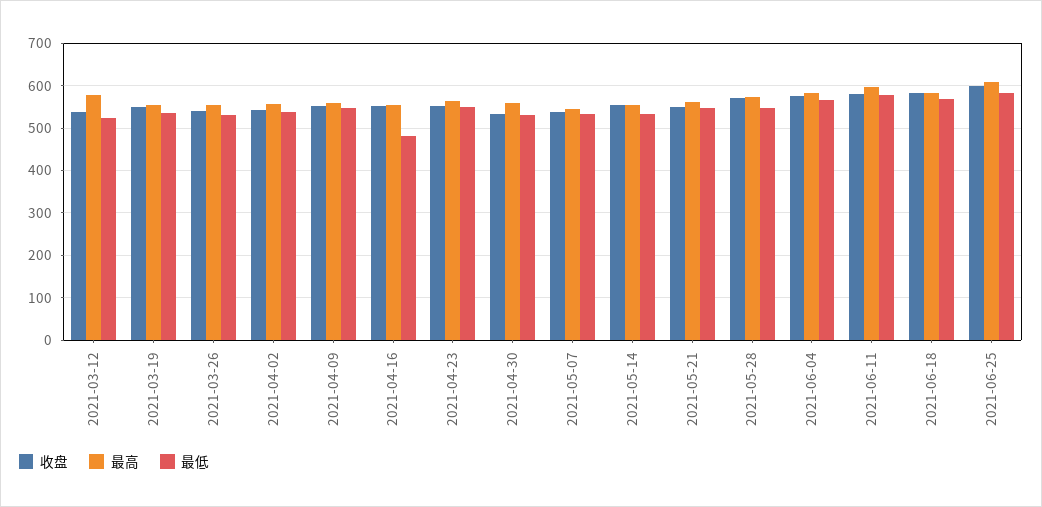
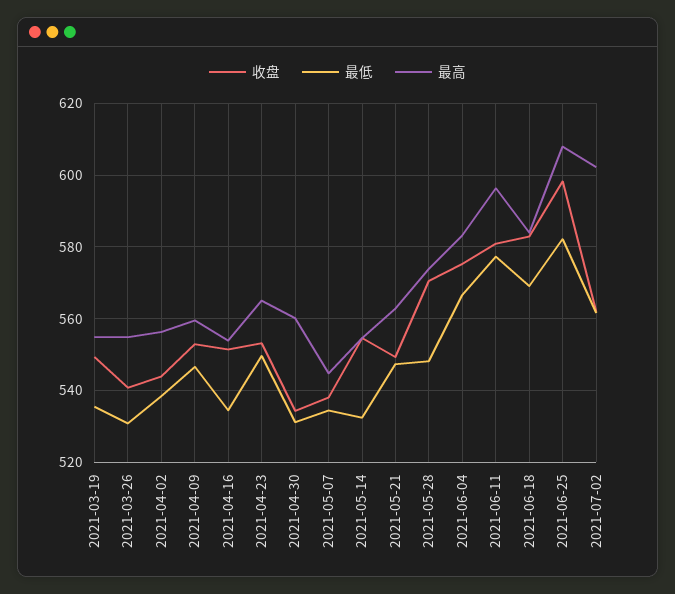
收盘, 2021-03-12: 540 -> none
最高, 2021-03-12: 580 -> none
最低, 2021-03-12: 520 -> none
最低, 2021-04-16: 480 -> 534
收盘, 2021-07-02: none -> 562
最低, 2021-07-02: none -> 562
最高, 2021-07-02: none -> 602

